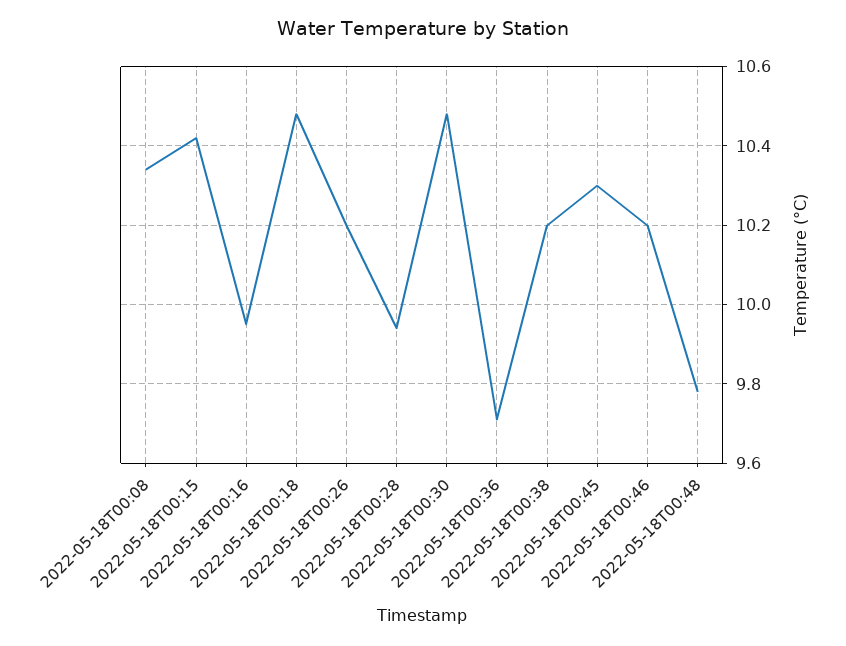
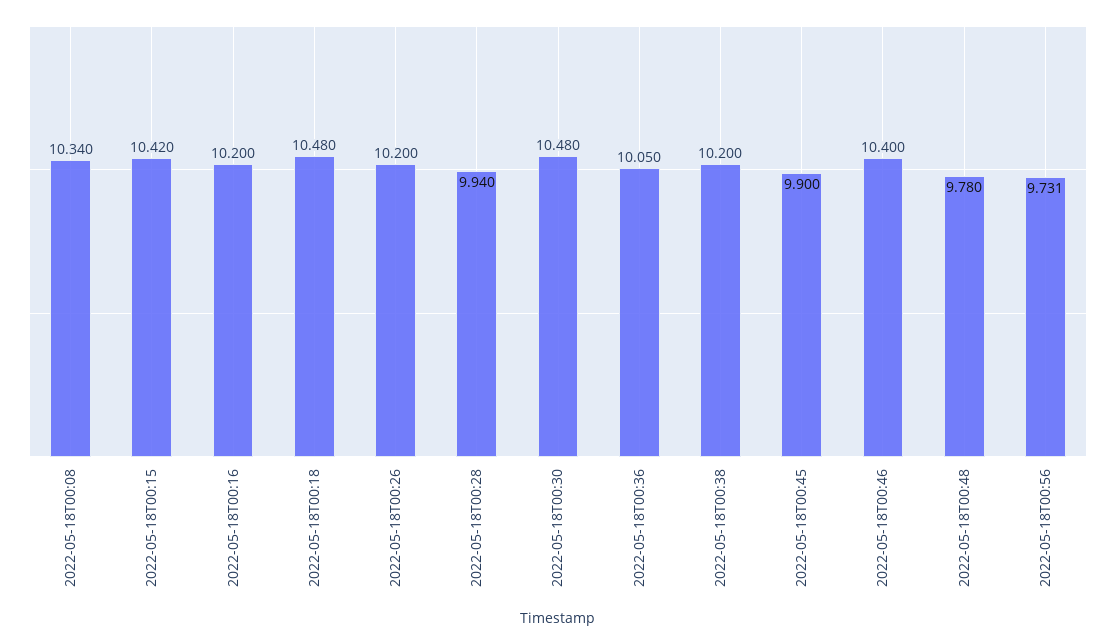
2022-05-18T00:16: 9.95 -> 10.2
2022-05-18T00:36: 9.7 -> 10.05
2022-05-18T00:45: 10.3 -> 9.9
2022-05-18T00:46: 10.2 -> 10.4
2022-05-18T00:56: none -> 9.731

